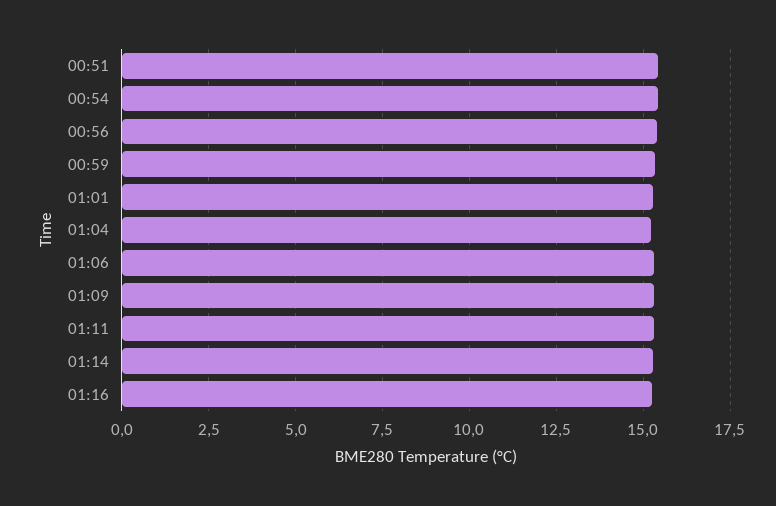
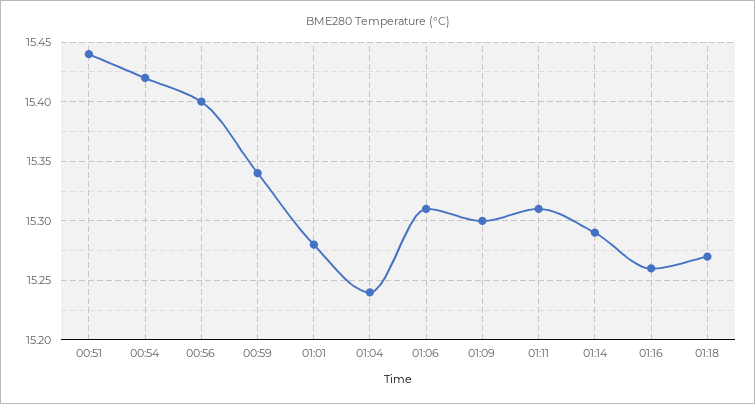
01:18: none -> 15.27

